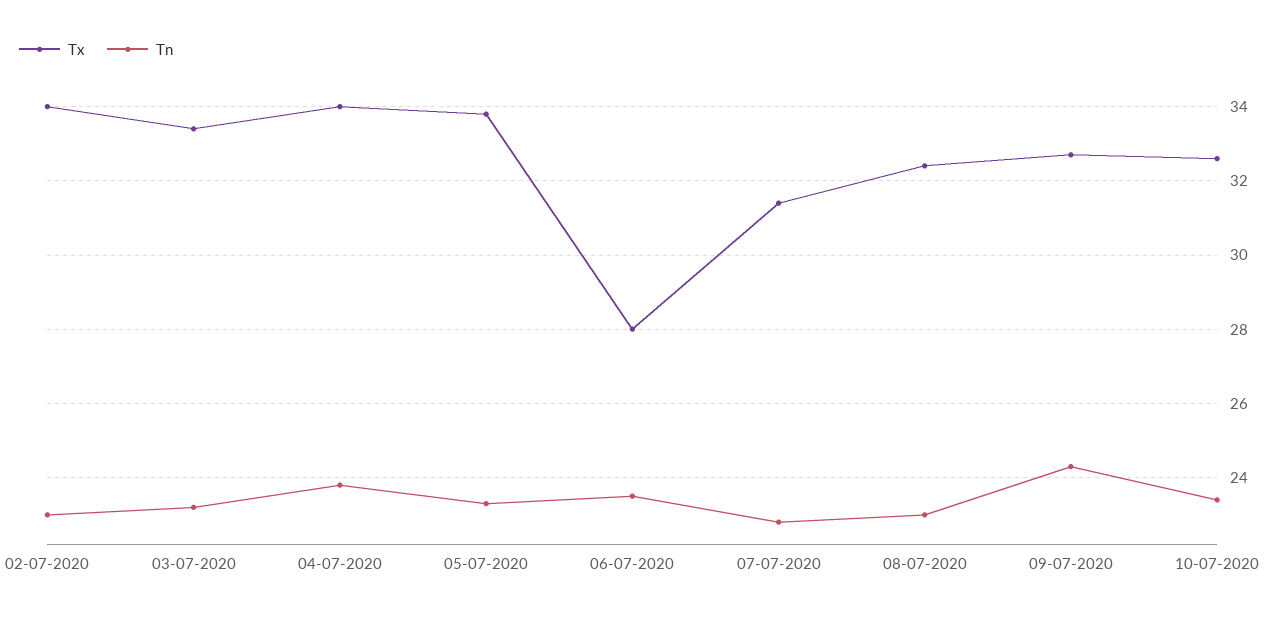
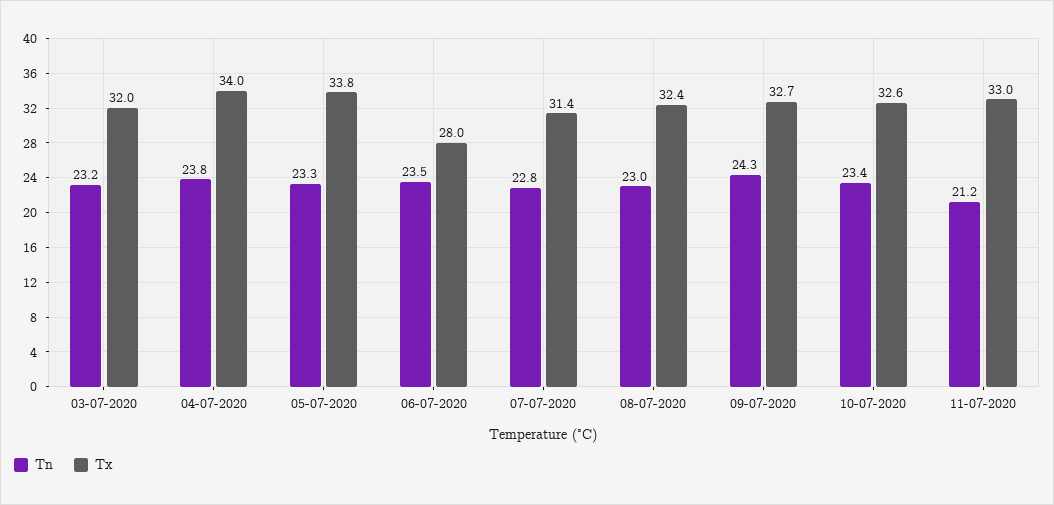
Tx, 02-07-2020: 34 -> none
Tn, 02-07-2020: 23 -> none
Tx, 03-07-2020: 33.5 -> 32
Tn, 11-07-2020: none -> 21.2
Tx, 11-07-2020: none -> 33

